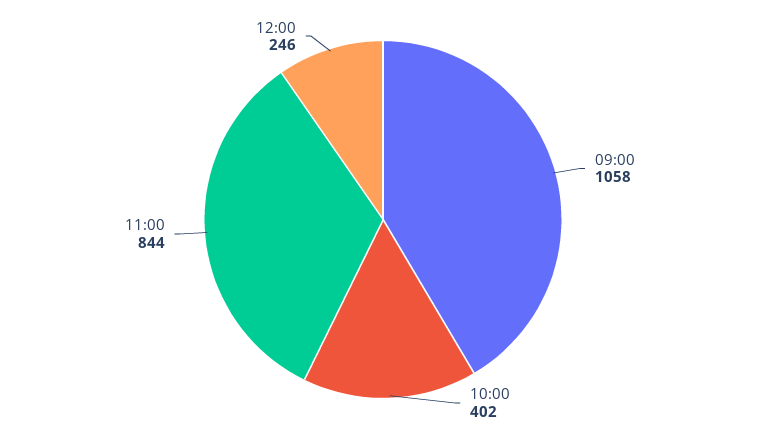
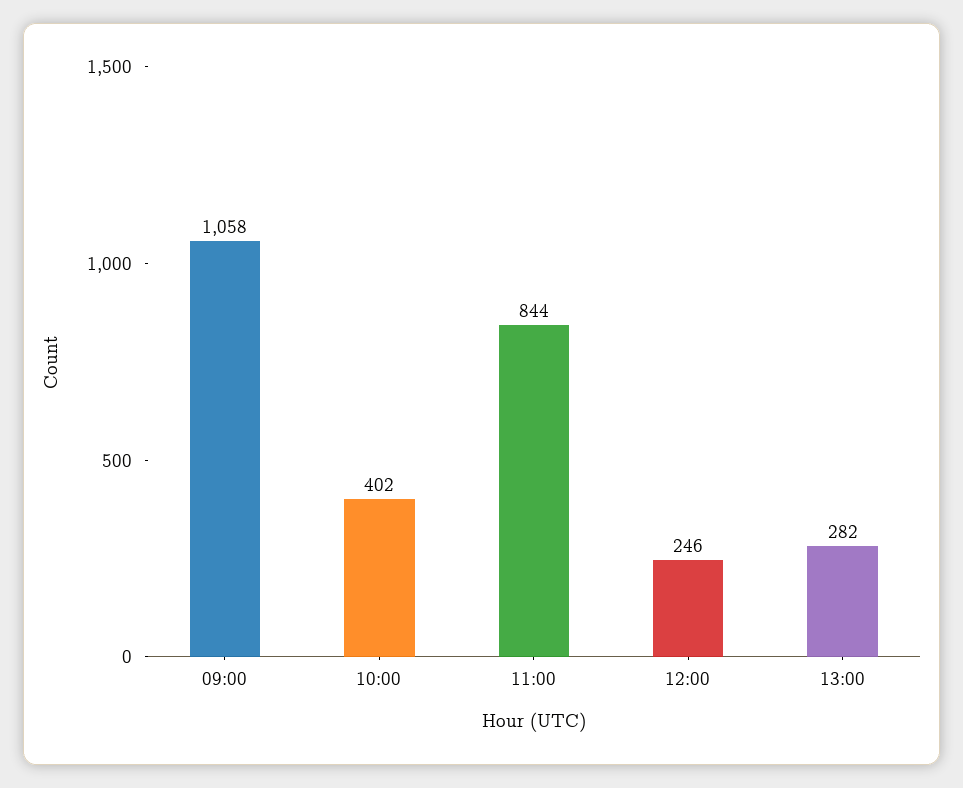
13:00: none -> 282

